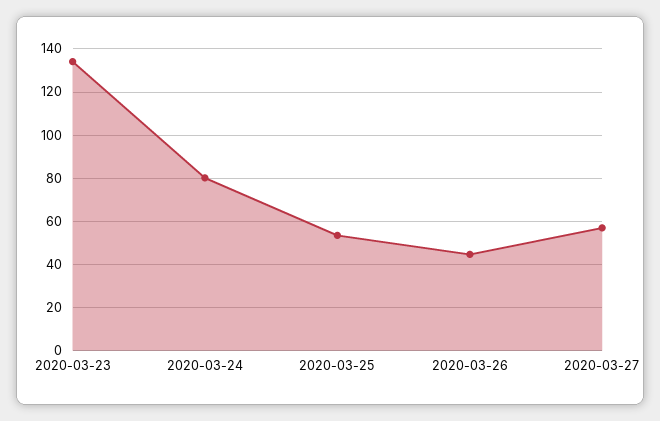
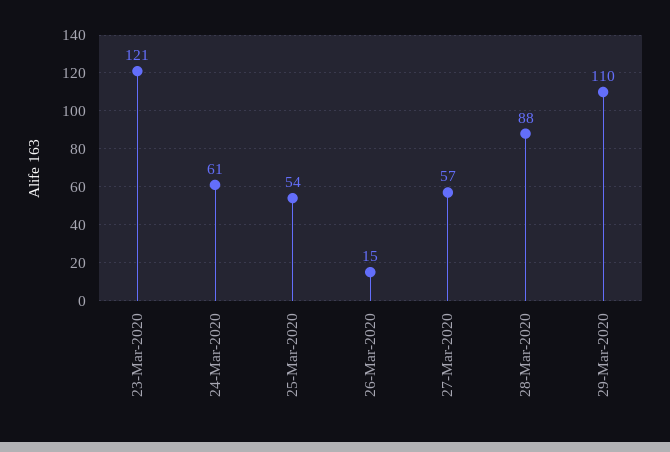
2020-03-23: 135 -> 121
2020-03-24: 80 -> 61
2020-03-26: 45 -> 15
28-Mar-2020: none -> 88
29-Mar-2020: none -> 110

